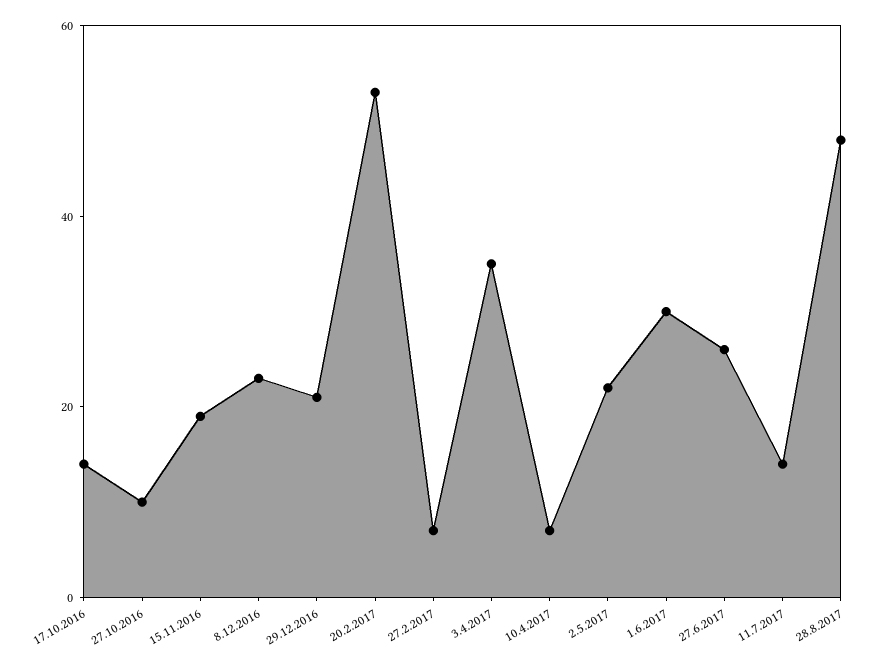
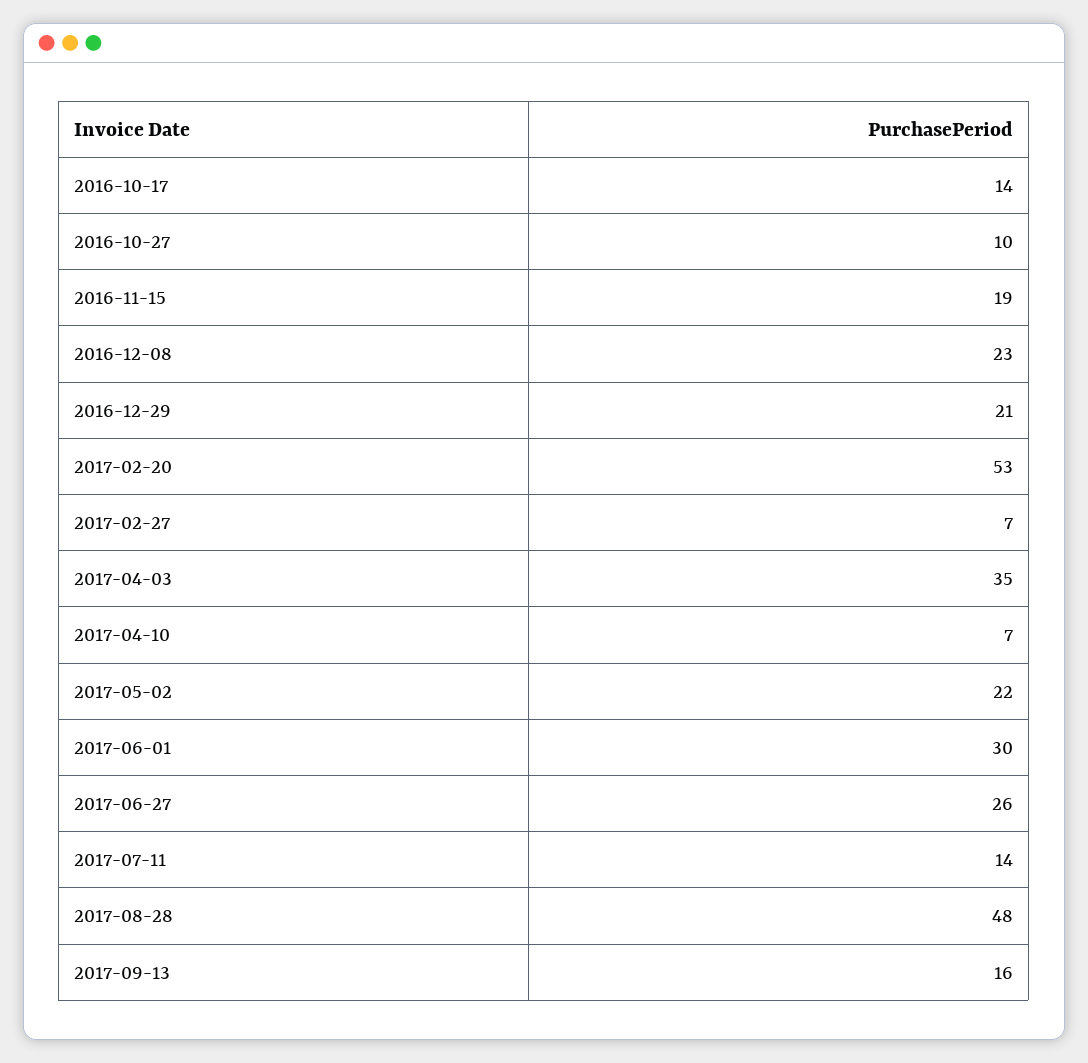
2017-09-13: none -> 16

